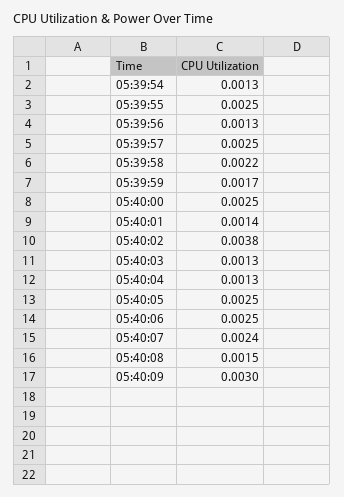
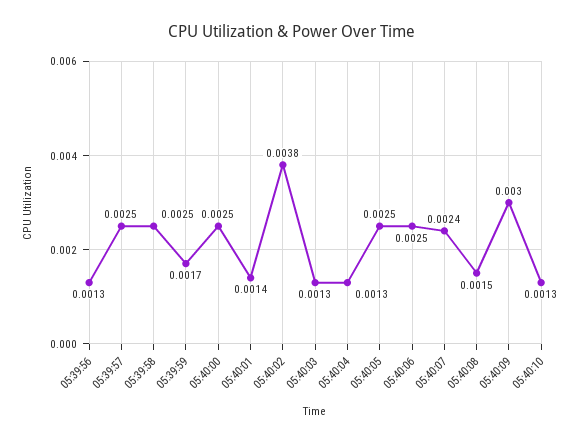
05:39:54: 0.0013 -> none
05:39:55: 0.0025 -> none
05:39:58: 0.0022 -> 0.0025
05:40:10: none -> 0.0013

